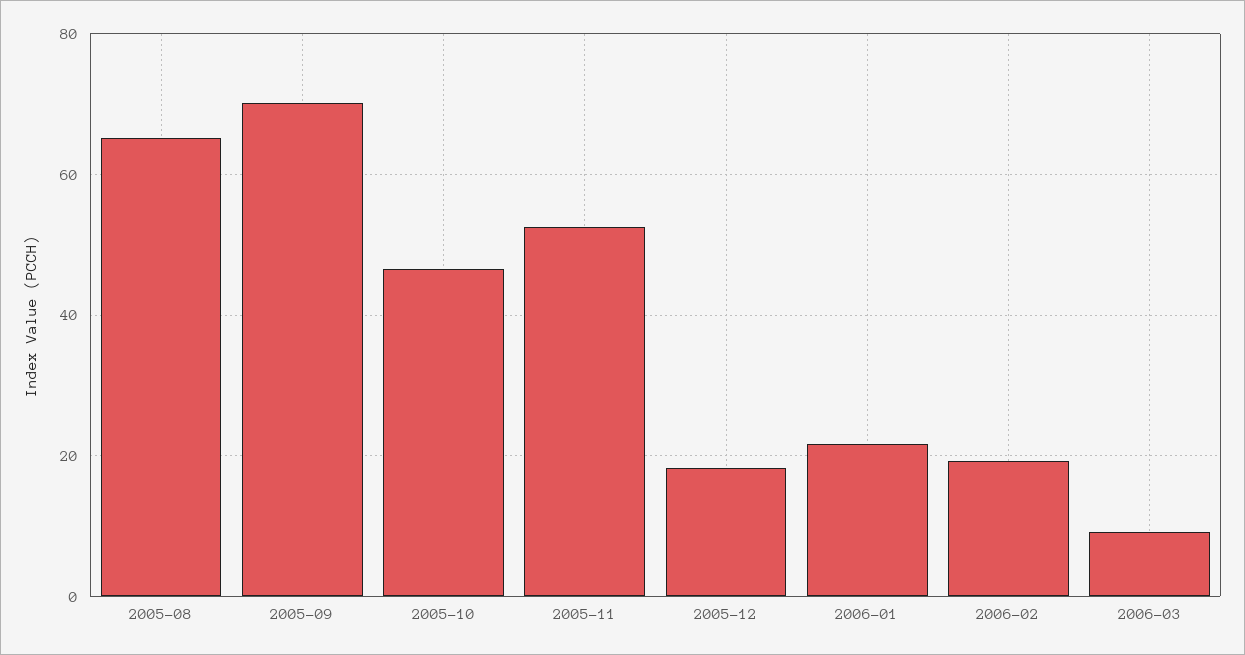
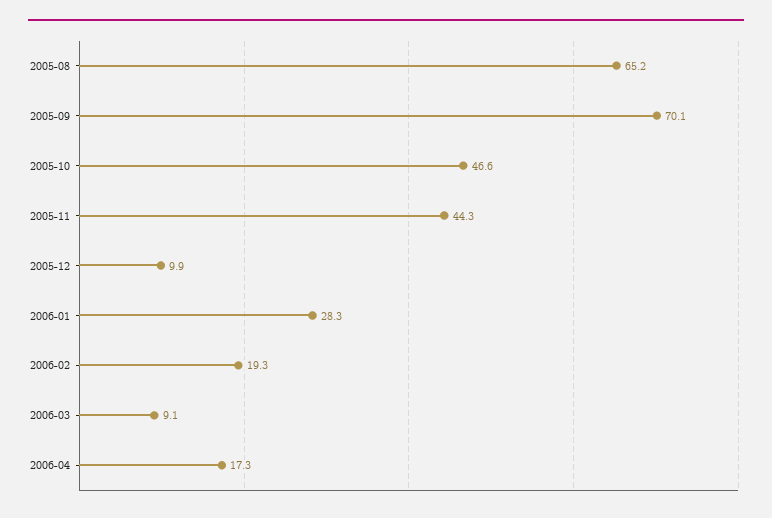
2005-11: 52 -> 44.3
2005-12: 18 -> 9.9
2006-01: 22 -> 28.3
2006-04: none -> 17.3

